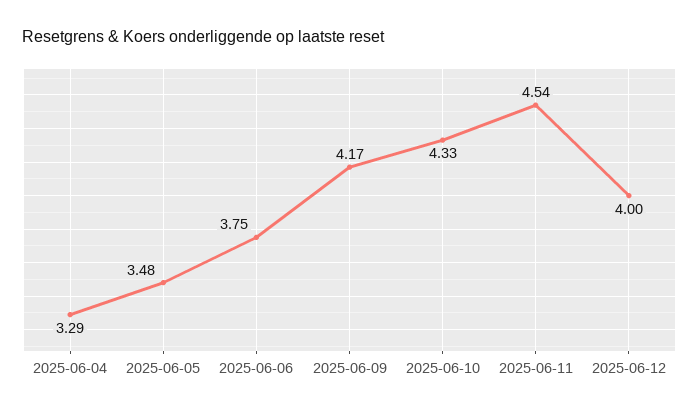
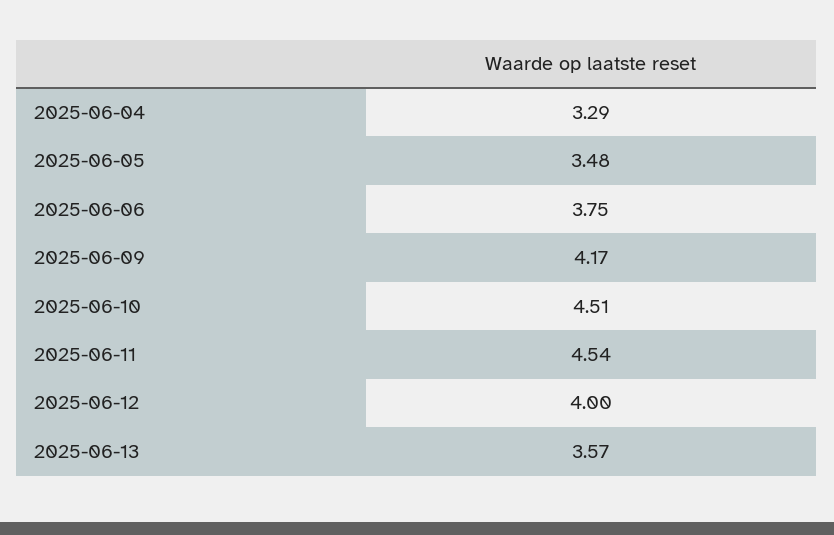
2025-06-10: 4.33 -> 4.51
2025-06-13: none -> 3.57

